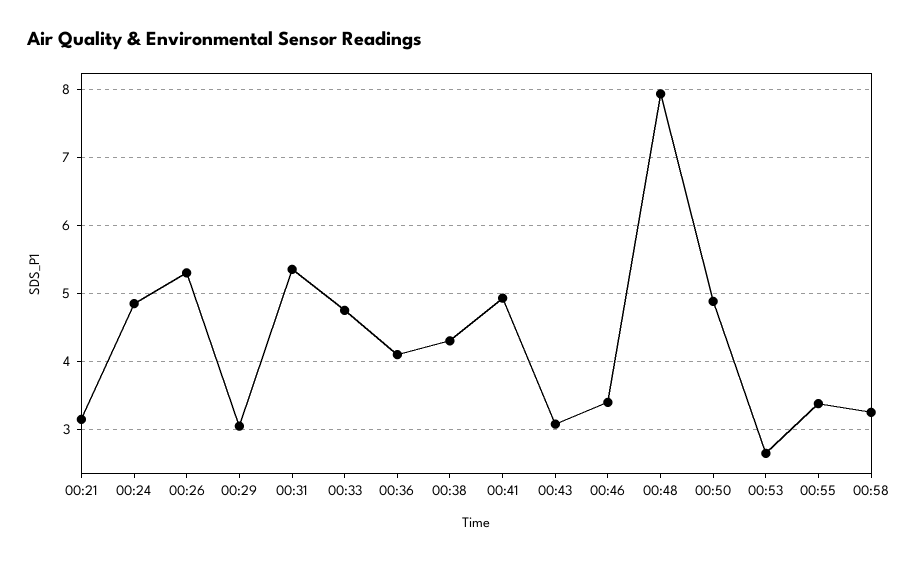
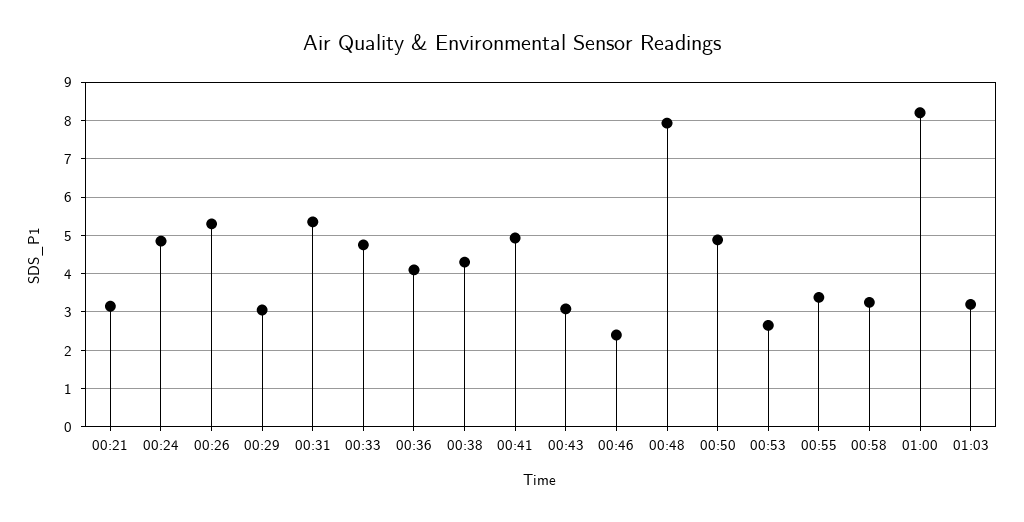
00:46: 3.4 -> 2.4
01:00: none -> 8.2
01:03: none -> 3.2

